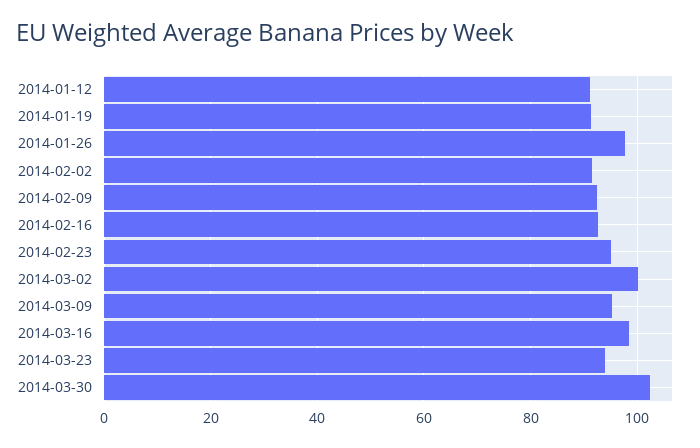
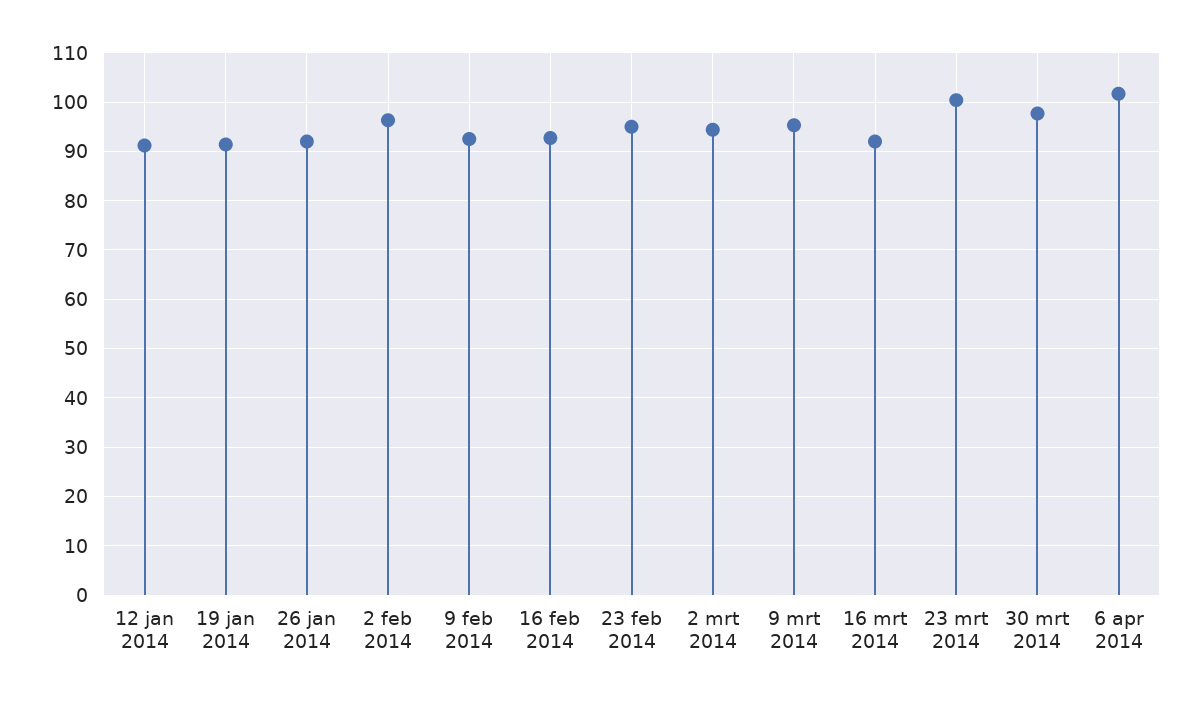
2014-01-26: 98 -> 92
2014-02-02: 92 -> 96
2014-03-02: 100 -> 94
2014-03-16: 98 -> 92
2014-03-23: 94 -> 100
2014-03-30: 102 -> 98
6 apr 2014: none -> 102

